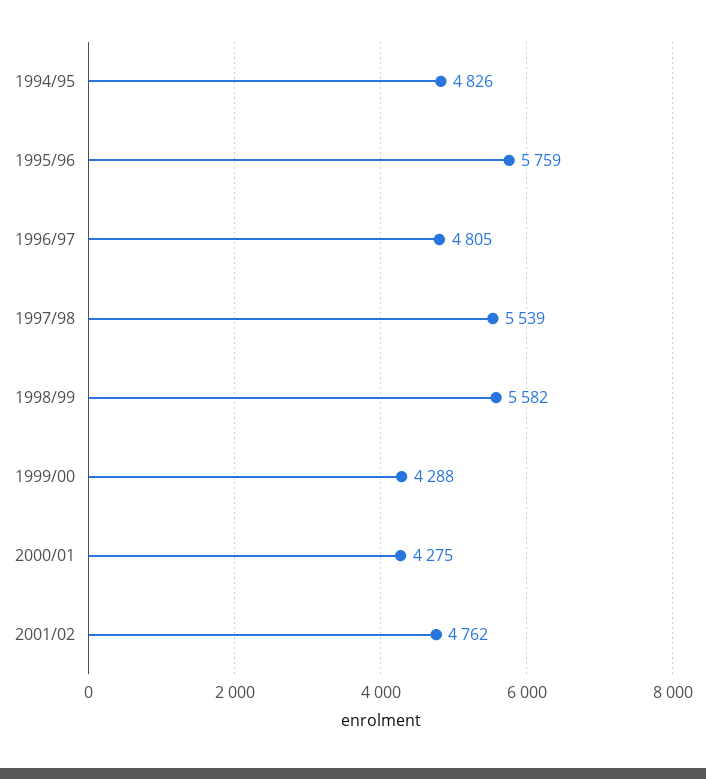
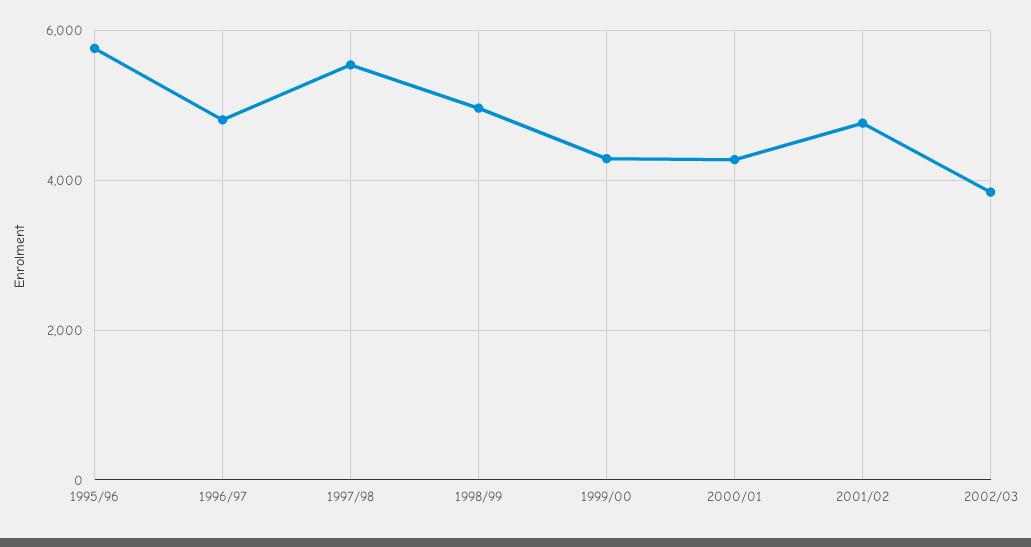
1994/95: 4826 -> none
1998/99: 5582 -> 5000
2002/03: none -> 3800

